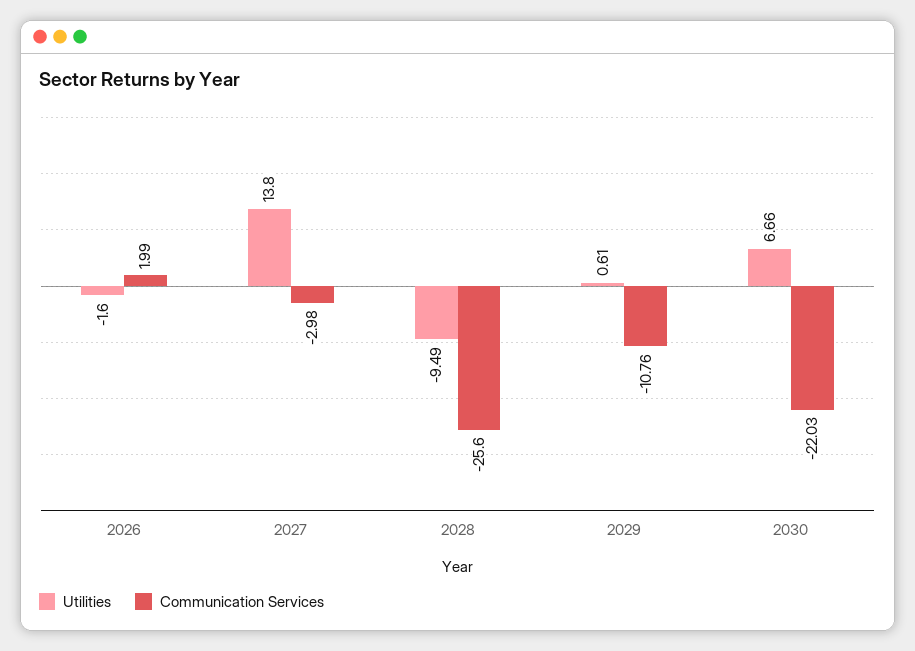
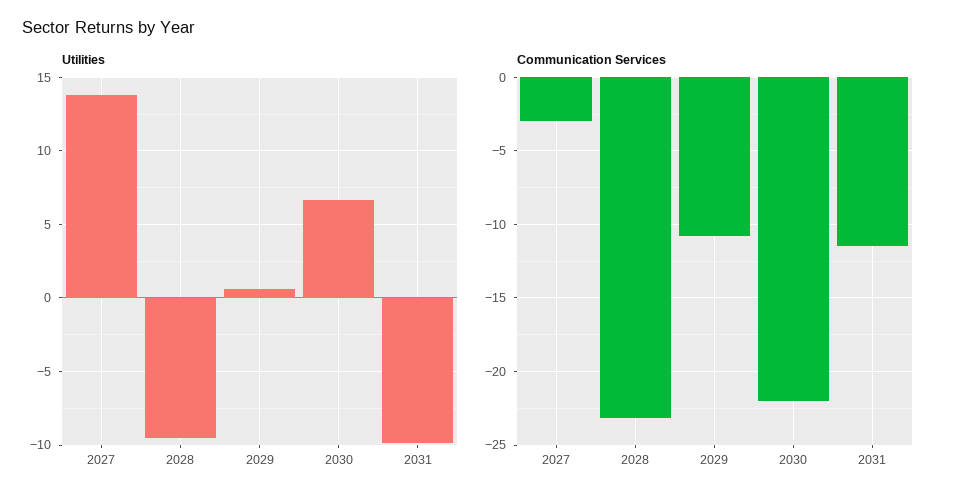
Utilities, 2026: -1.6 -> none
Communication Services, 2026: 1.99 -> none
Communication Services, 2028: -25.6 -> -23
Utilities, 2031: none -> -10
Communication Services, 2031: none -> -11.5

